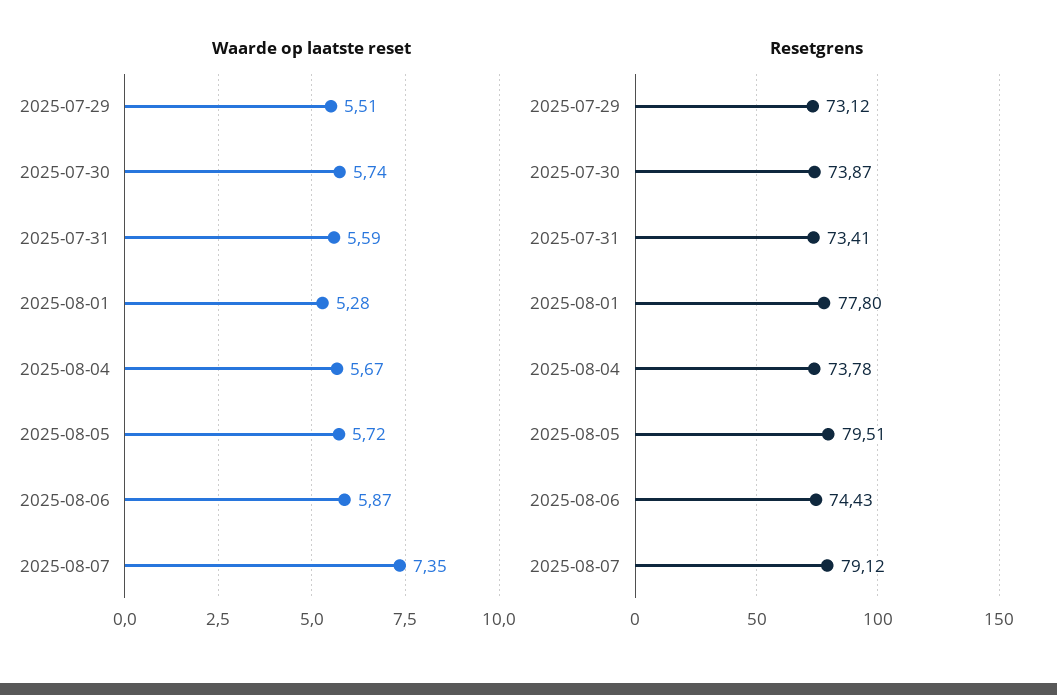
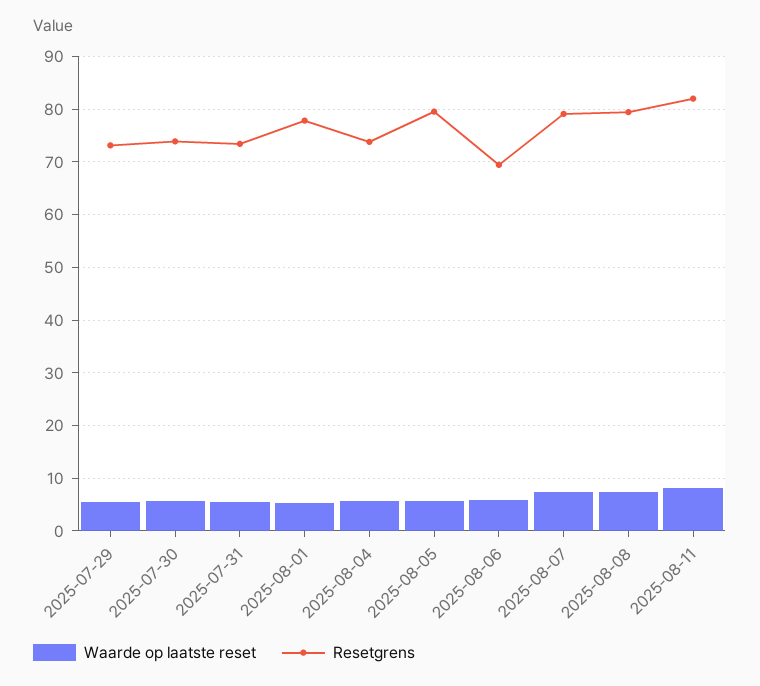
Resetgrens, 2025-08-06: 74.43 -> 70
Waarde op laatste reset, 2025-08-08: none -> 8
Resetgrens, 2025-08-08: none -> 80
Waarde op laatste reset, 2025-08-11: none -> 8
Resetgrens, 2025-08-11: none -> 82

